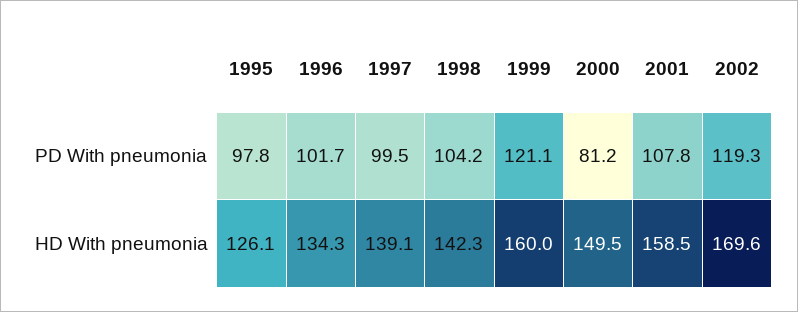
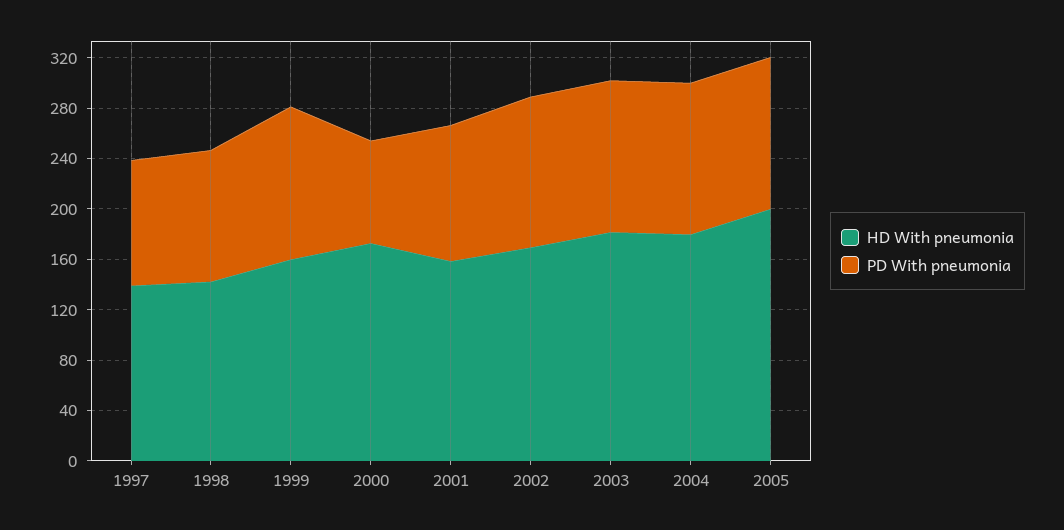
PD With pneumonia, 1995: 97.8 -> none
PD With pneumonia, 1996: 101.7 -> none
HD With pneumonia, 1995: 126.1 -> none
HD With pneumonia, 1996: 134.3 -> none
HD With pneumonia, 2000: 149.5 -> 170
HD With pneumonia, 2003: none -> 180
PD With pneumonia, 2003: none -> 120
HD With pneumonia, 2004: none -> 180
PD With pneumonia, 2004: none -> 120
HD With pneumonia, 2005: none -> 200
PD With pneumonia, 2005: none -> 120

